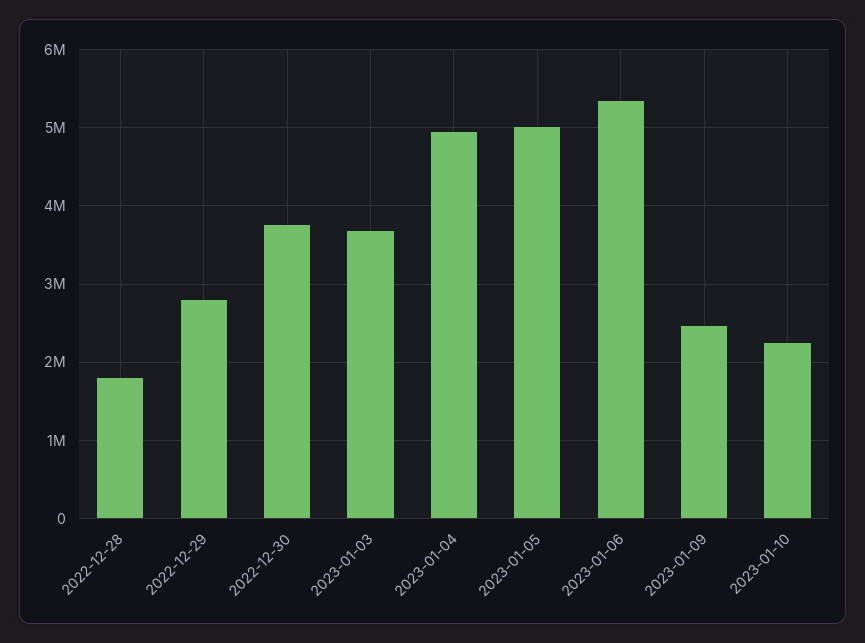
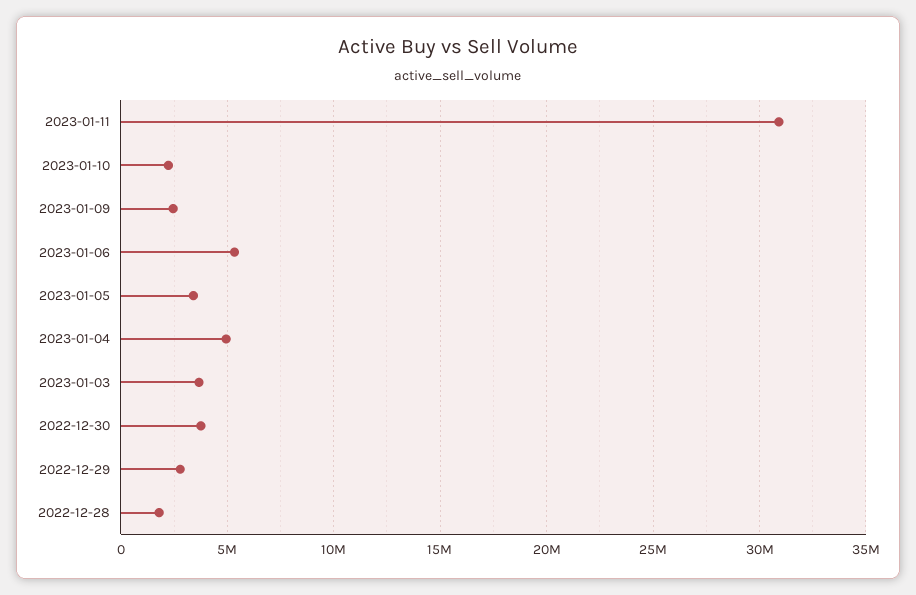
2023-01-05: 5000000 -> 3500000
2023-01-11: none -> 31000000

